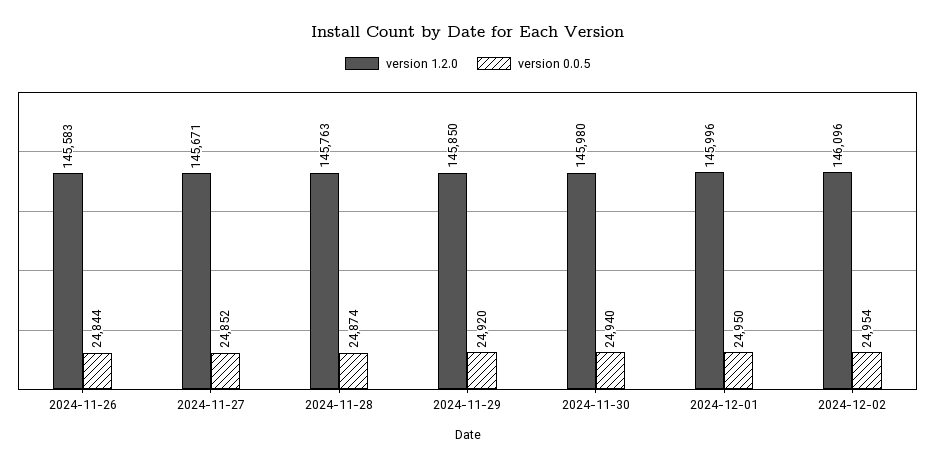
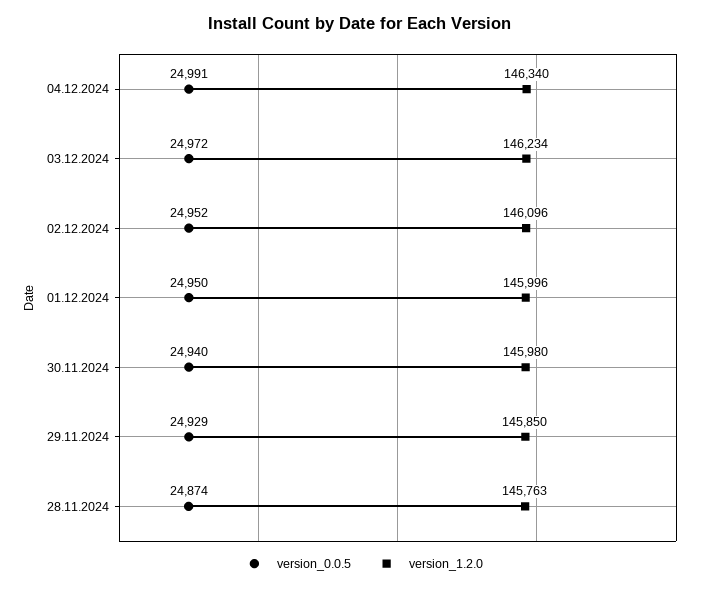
version 1.2.0, 2024-11-26: 145583 -> none
version 0.0.5, 2024-11-26: 24844 -> none
version 1.2.0, 2024-11-27: 145671 -> none
version 0.0.5, 2024-11-27: 24852 -> none
version 0.0.5, 2024-11-29: 24920 -> 24929
version 0.0.5, 2024-12-02: 24954 -> 24952
version 0.0.5, 04.12.2024: none -> 24991
version 1.2.0, 04.12.2024: none -> 146340
version 0.0.5, 03.12.2024: none -> 24972
version 1.2.0, 03.12.2024: none -> 146234

